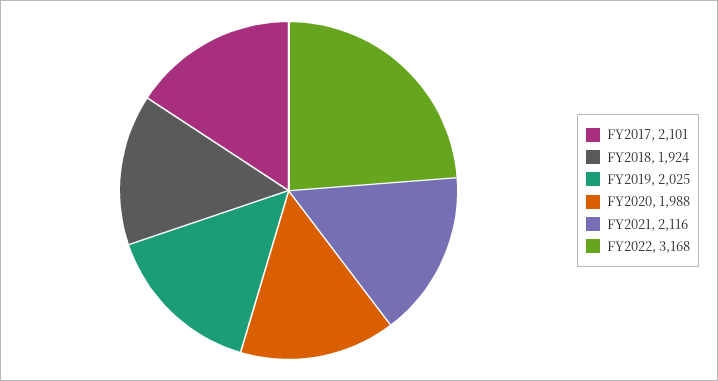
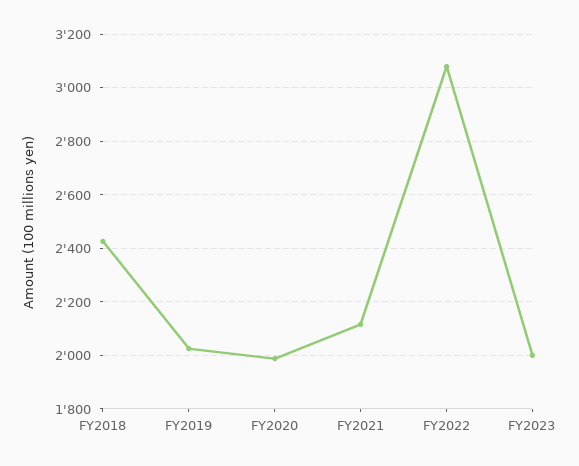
FY2017: 2101 -> none
FY2018: 1924 -> 2425
FY2022: 3168 -> 3075
FY2023: none -> 2000

